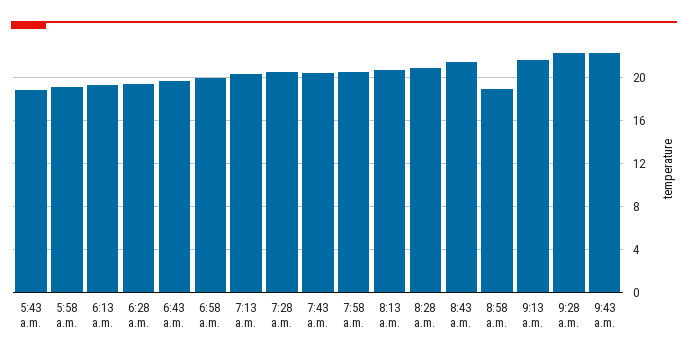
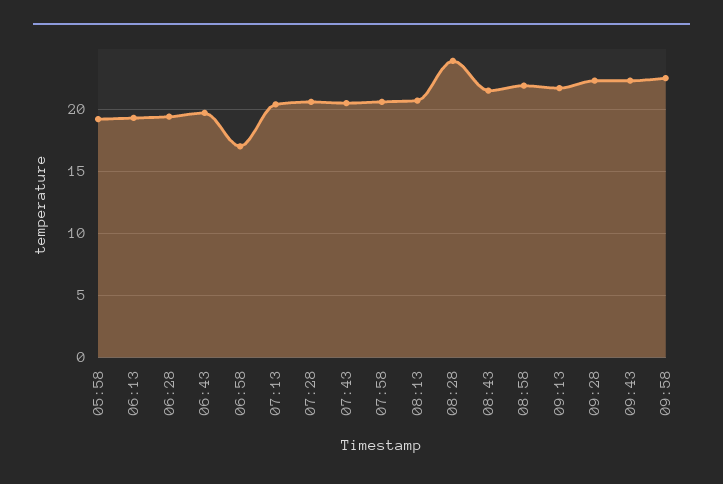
5:43 a.m.: 19 -> none
6:58 a.m.: 20 -> 17
8:28 a.m.: 21 -> 24
8:58 a.m.: 19 -> 22
09:58: none -> 22.5

